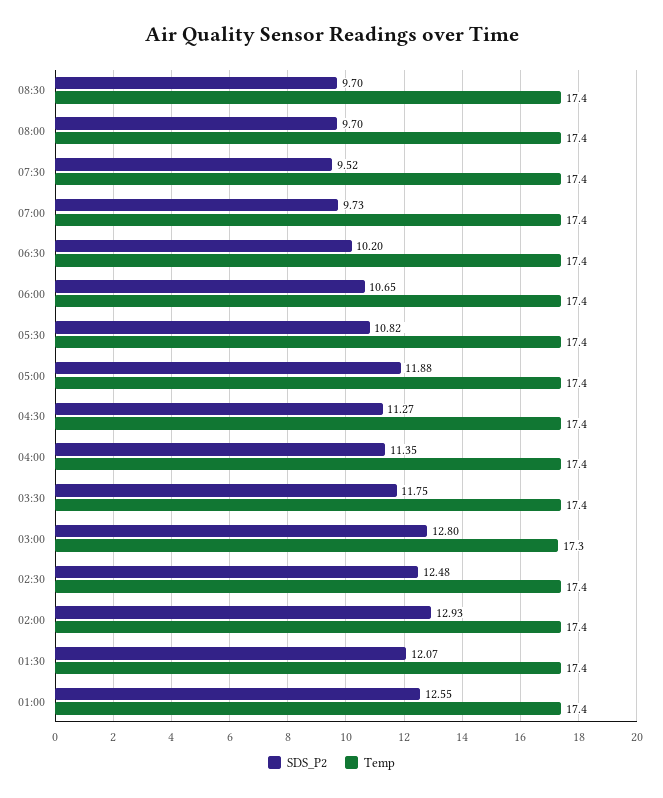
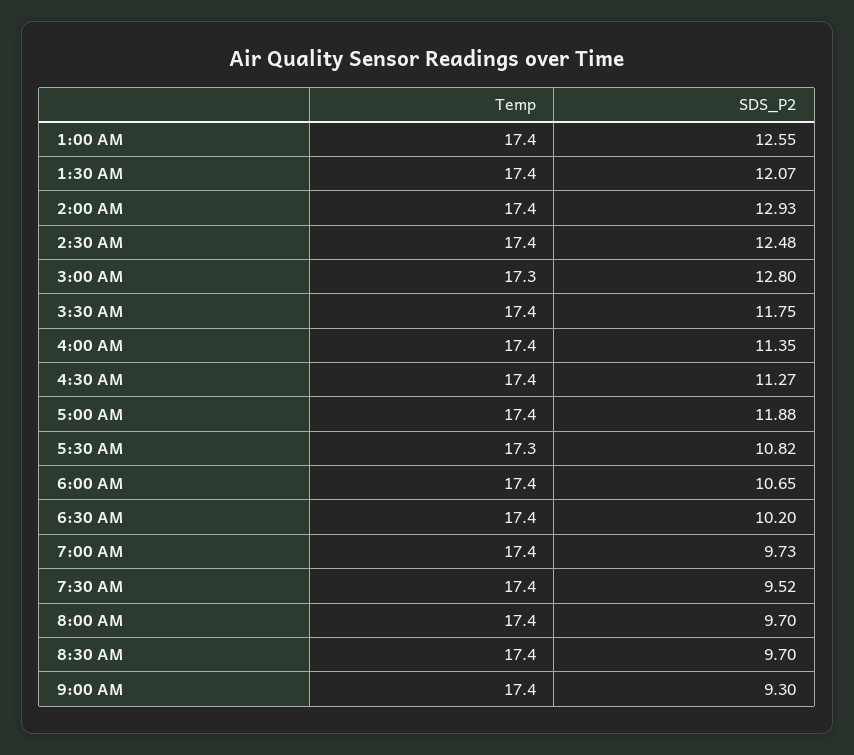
Temp, 05:30: 17.4 -> 17.3
Temp, 9:00 AM: none -> 17.4
SDS_P2, 9:00 AM: none -> 9.3

